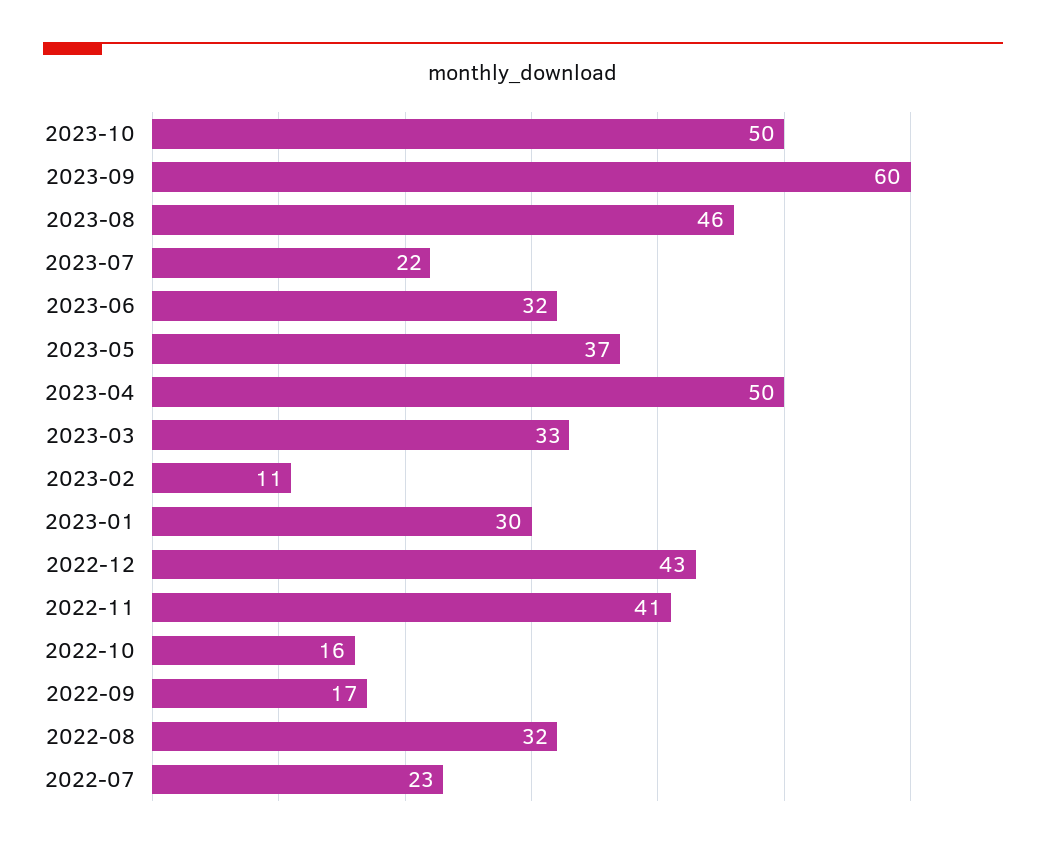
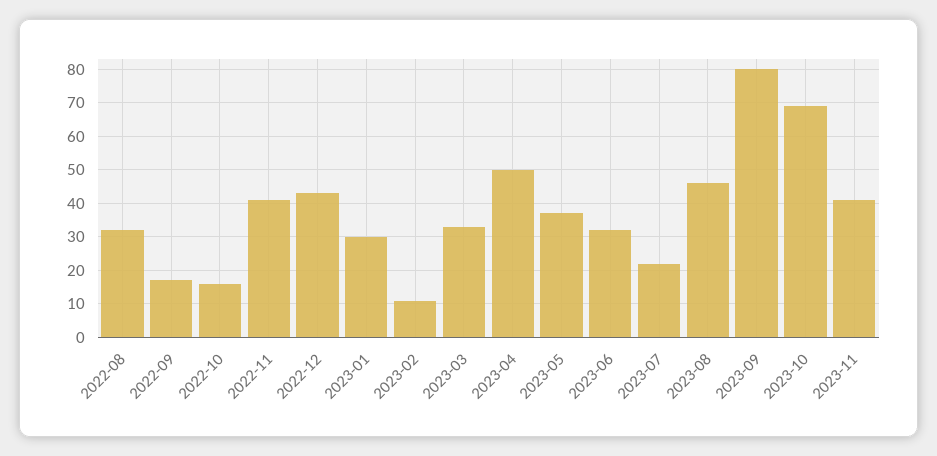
2023-10: 50 -> 70
2023-09: 60 -> 80
2022-07: 23 -> none
2023-11: none -> 40

